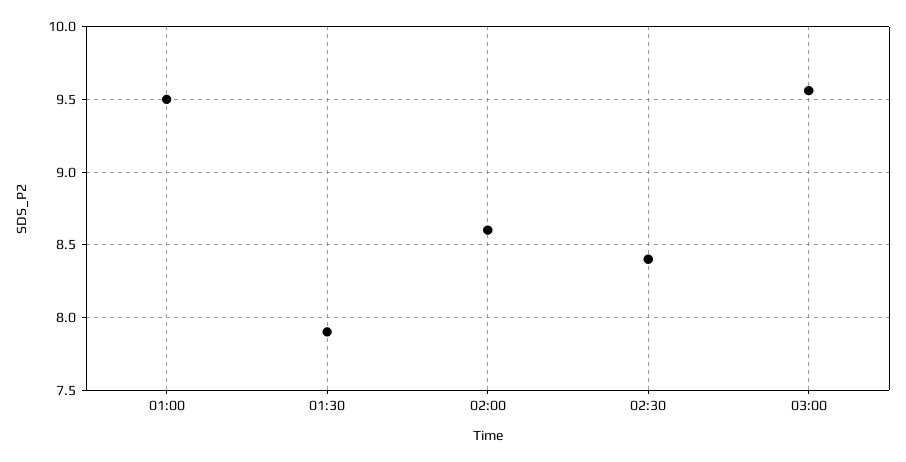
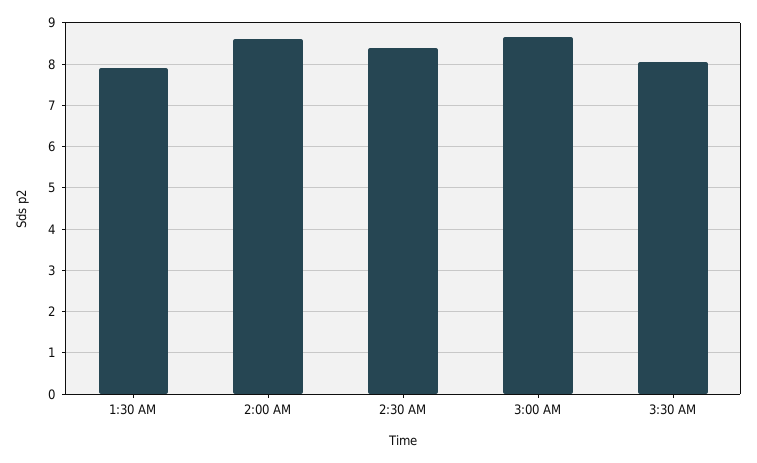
01:00: 9.5 -> none
03:00: 9.55 -> 8.6
3:30 AM: none -> 8

